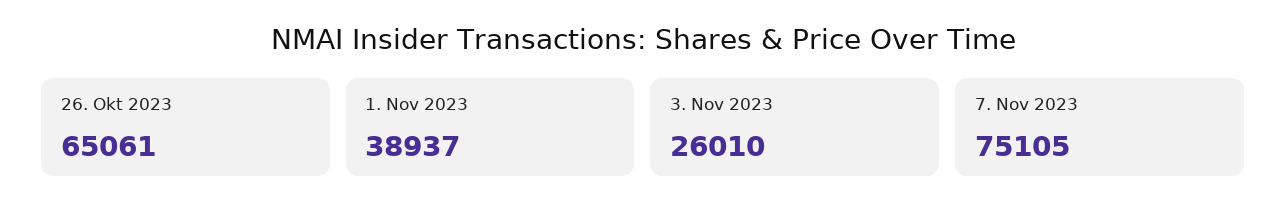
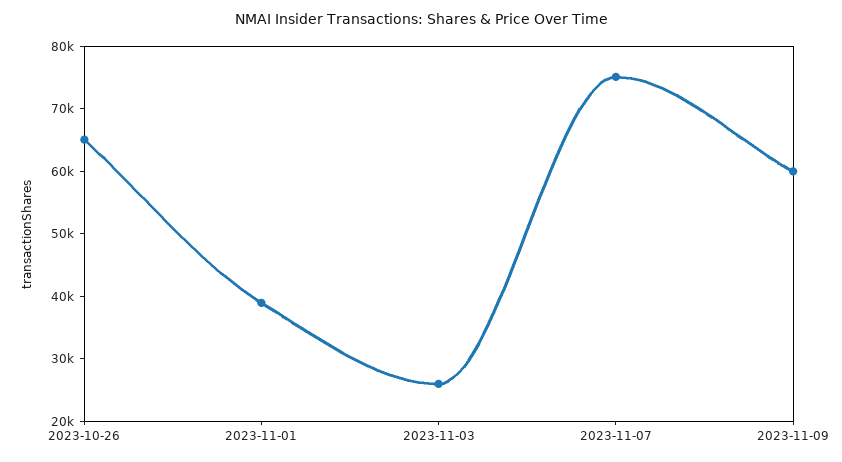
2023-11-09: none -> 60000

